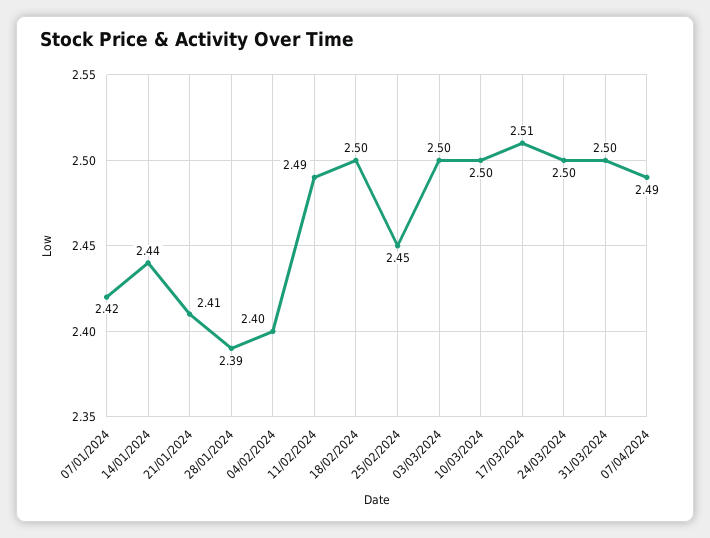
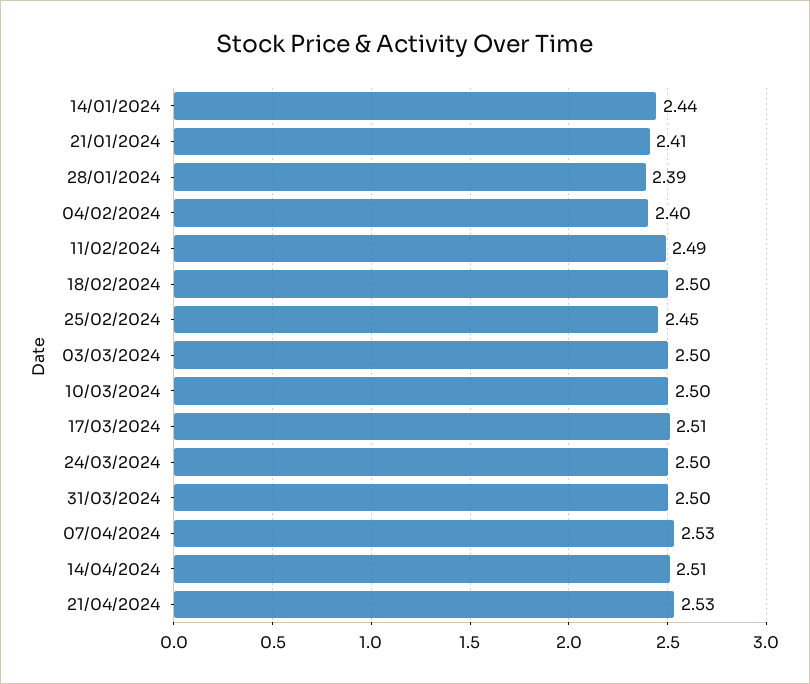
07/01/2024: 2.42 -> none
07/04/2024: 2.49 -> 2.53
14/04/2024: none -> 2.51
21/04/2024: none -> 2.53

